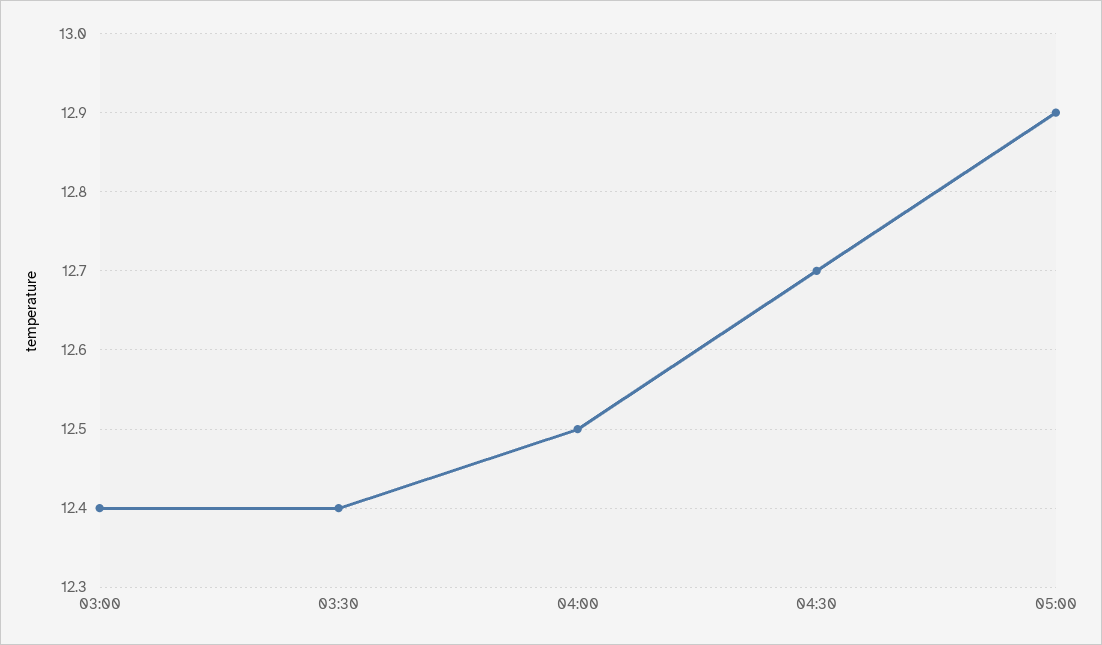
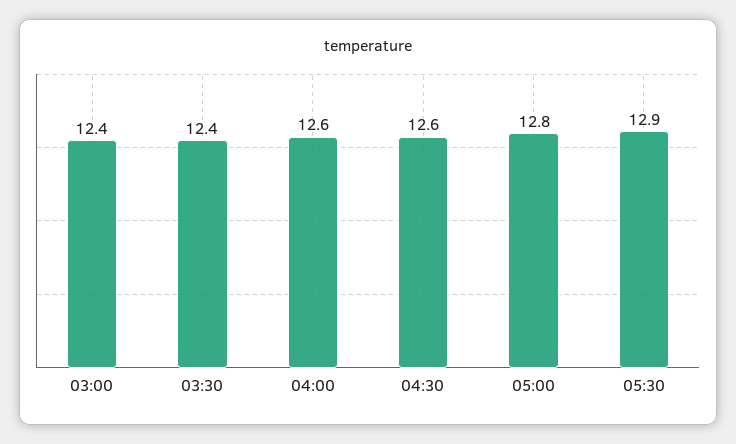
04:00: 12.5 -> 12.6
04:30: 12.7 -> 12.6
05:00: 12.9 -> 12.8
05:30: none -> 12.9

